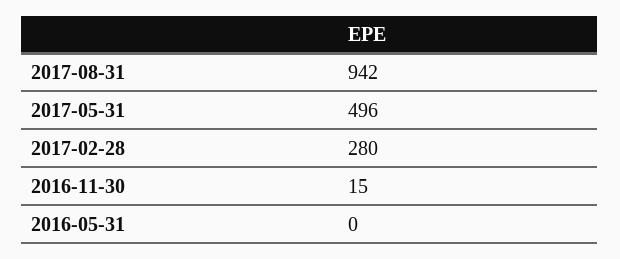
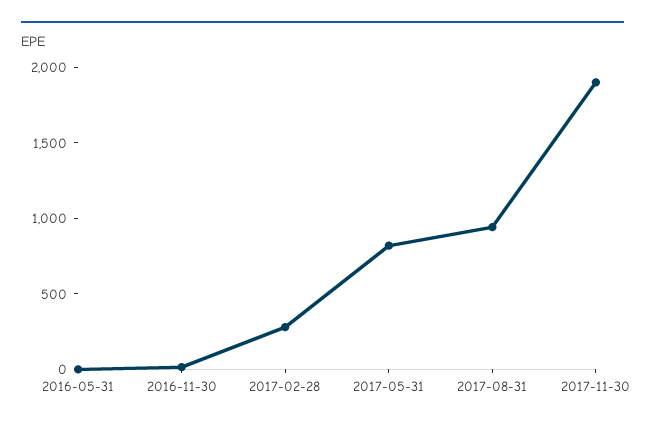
2017-05-31: 496 -> 800
2017-11-30: none -> 1900

